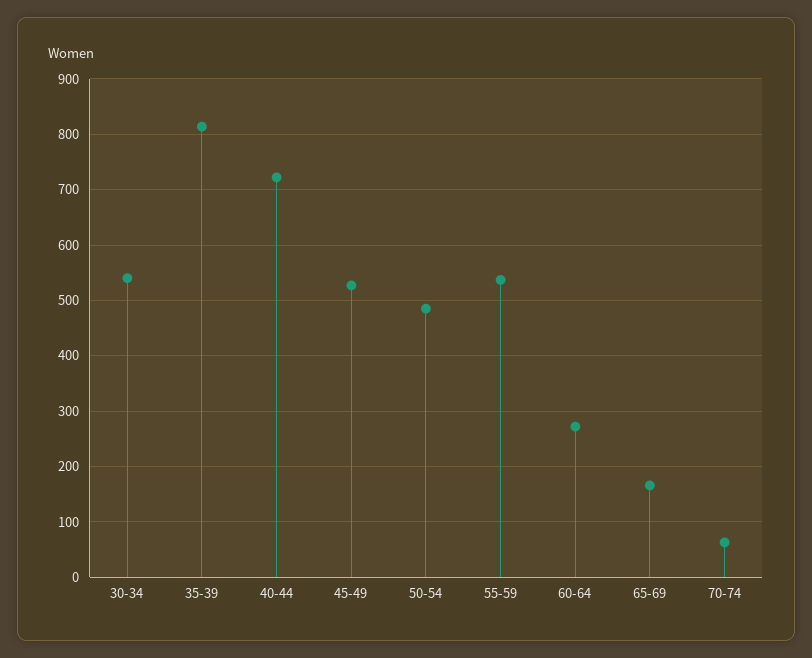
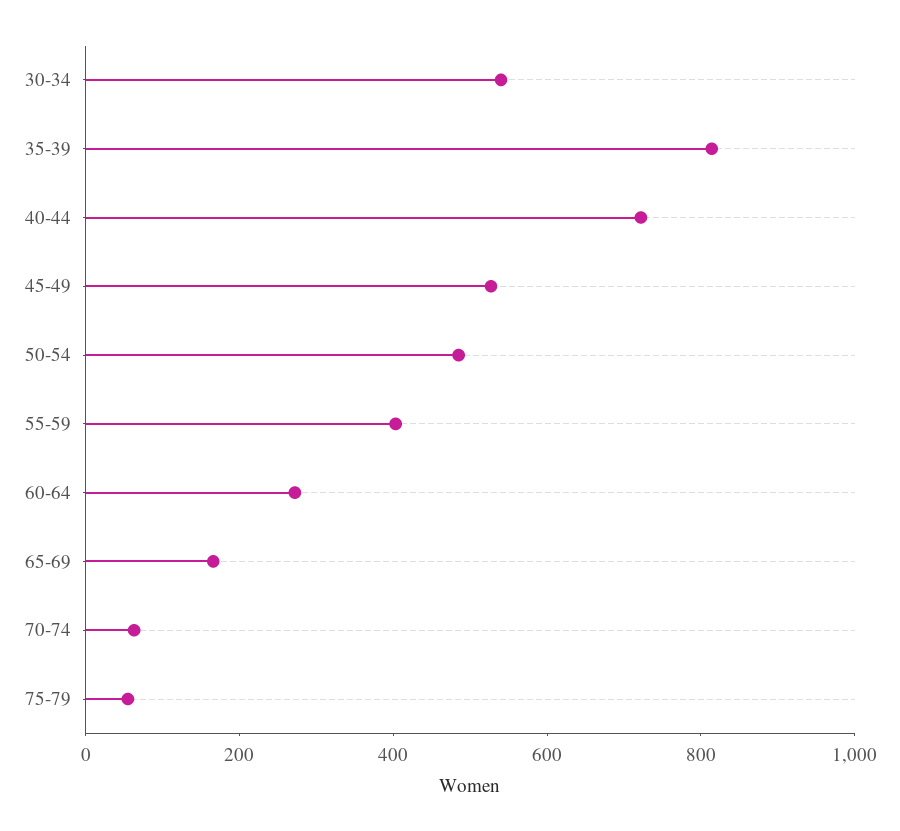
55-59: 540 -> 400
75-79: none -> 50

